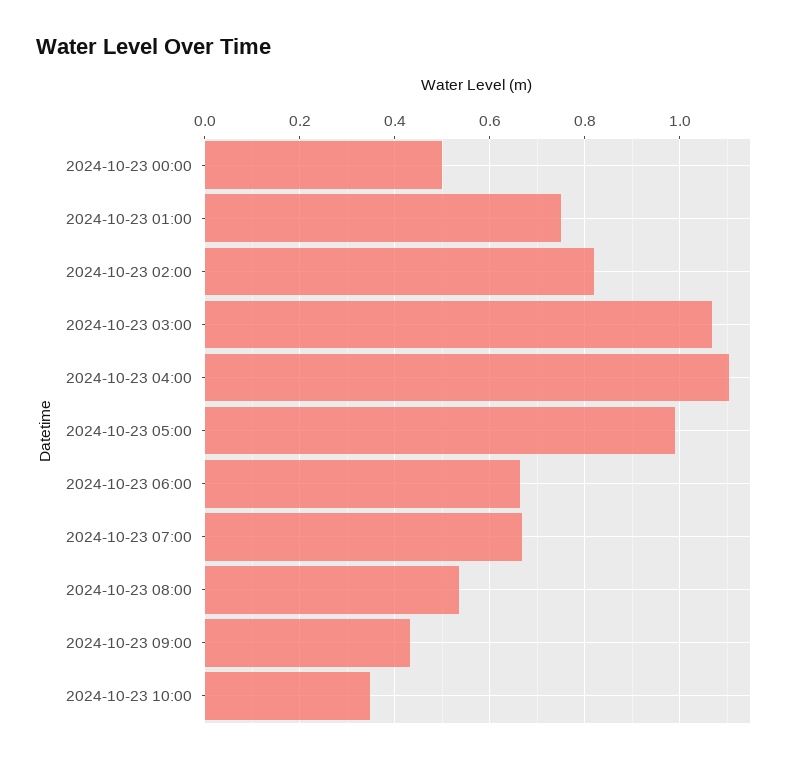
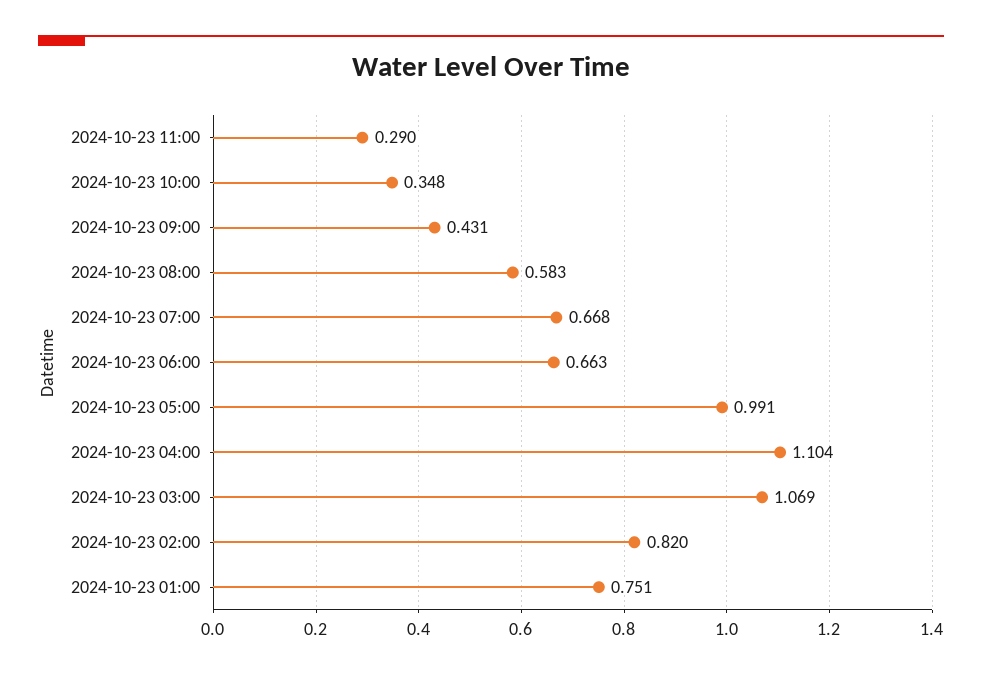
2024-10-23 00:00: 0.5 -> none
2024-10-23 08:00: 0.54 -> 0.583
2024-10-23 11:00: none -> 0.29

